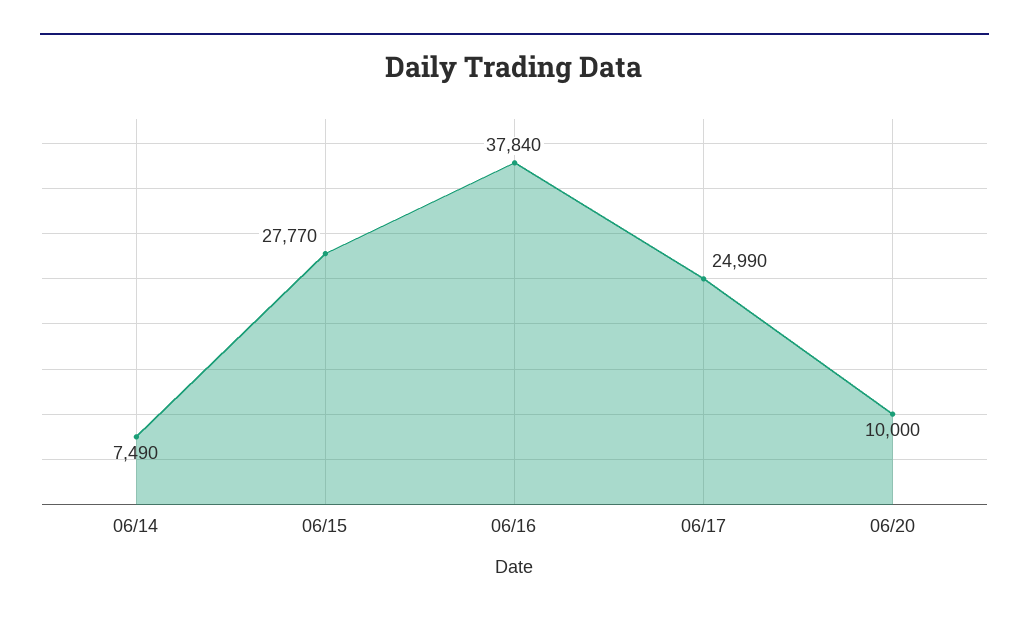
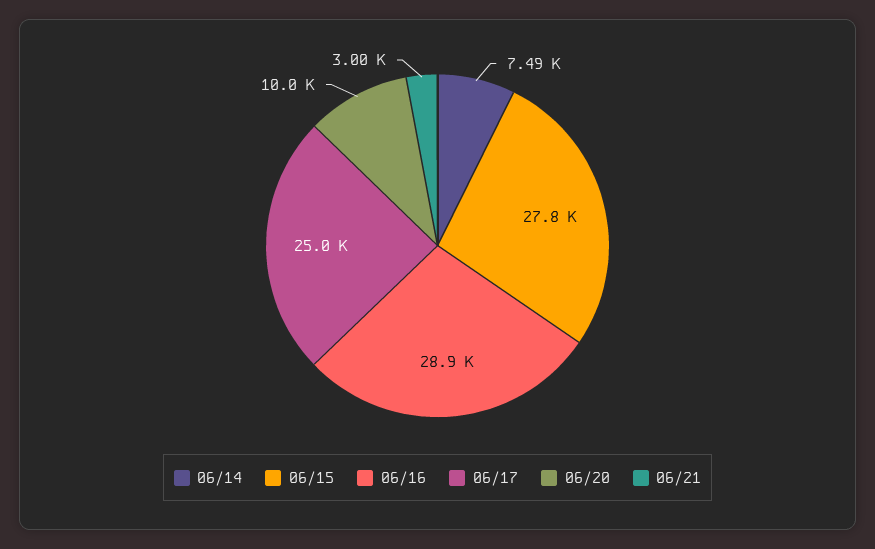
06/16: 37840 -> 28900
06/21: none -> 3000

